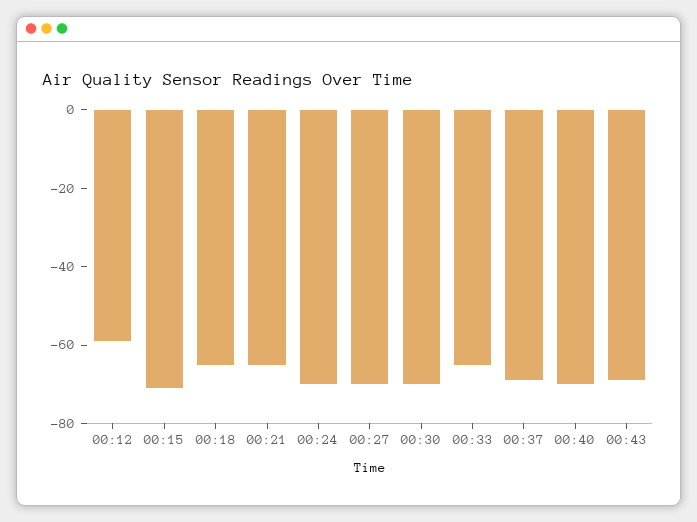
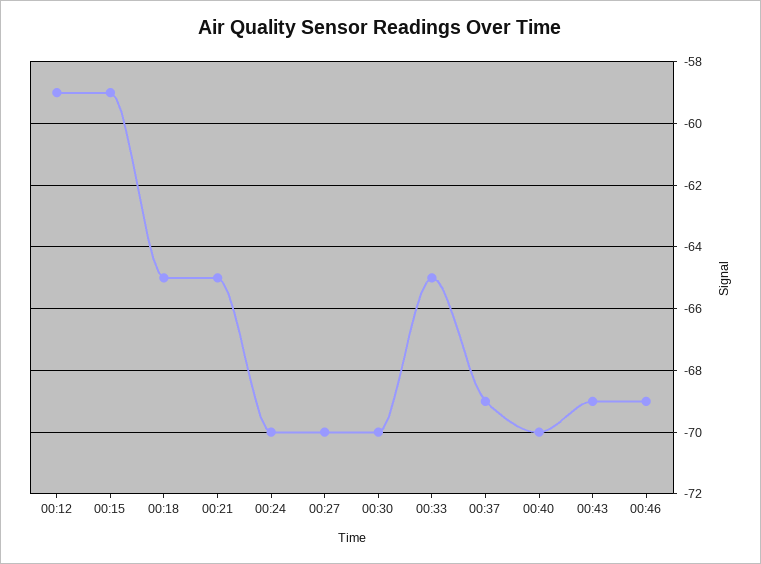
00:15: -70 -> -59
00:46: none -> -69

